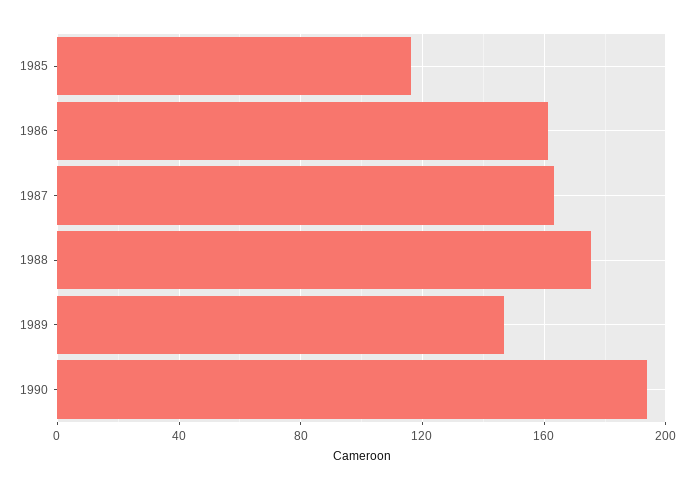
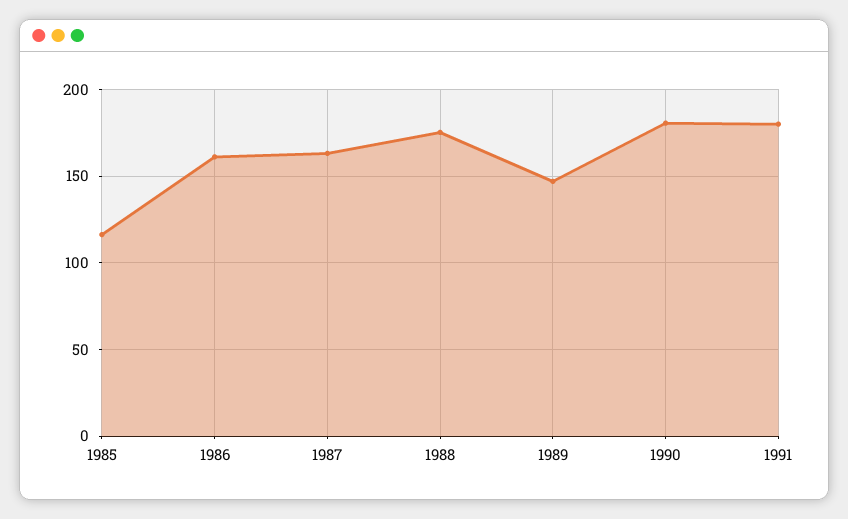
1990: 195 -> 180
1991: none -> 180

